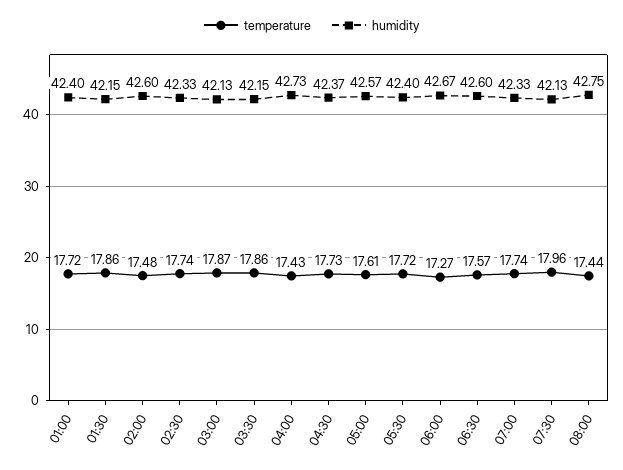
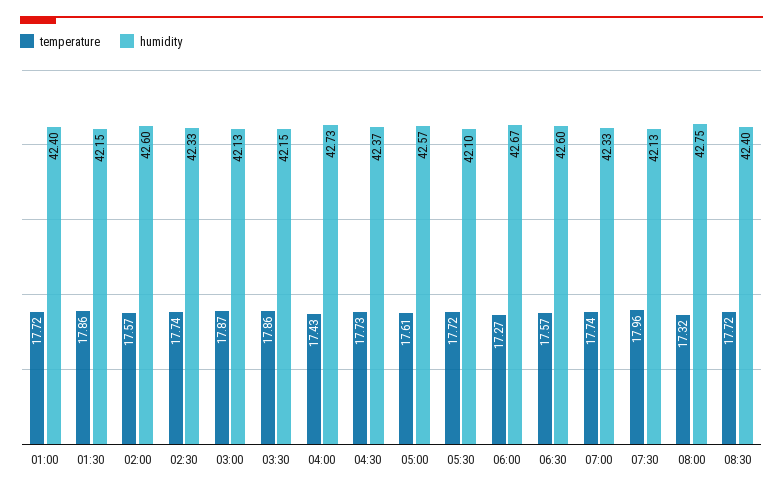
temperature, 02:00: 17.48 -> 17.57
humidity, 05:30: 42.4 -> 42.1
temperature, 08:00: 17.44 -> 17.32
temperature, 08:30: none -> 17.72
humidity, 08:30: none -> 42.4

